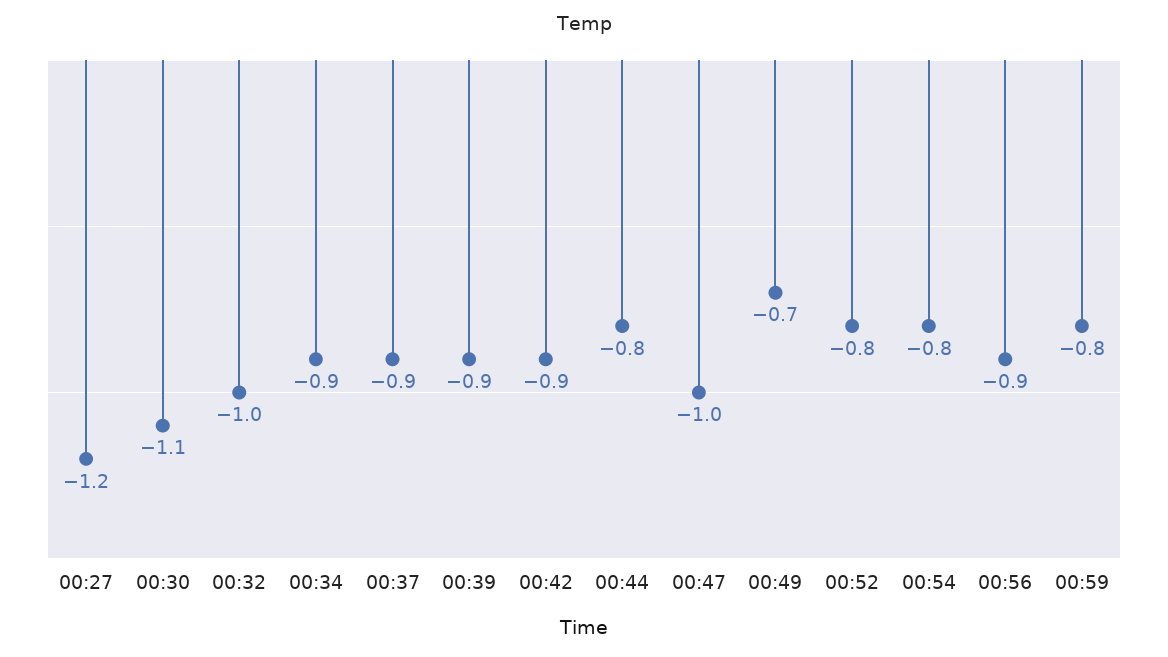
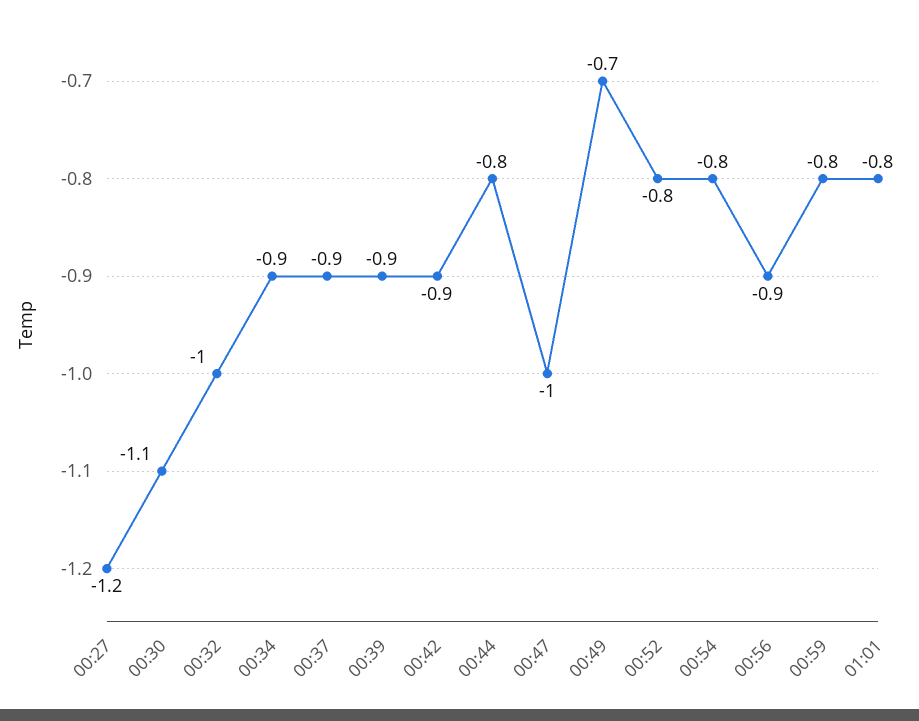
01:01: none -> -0.8

